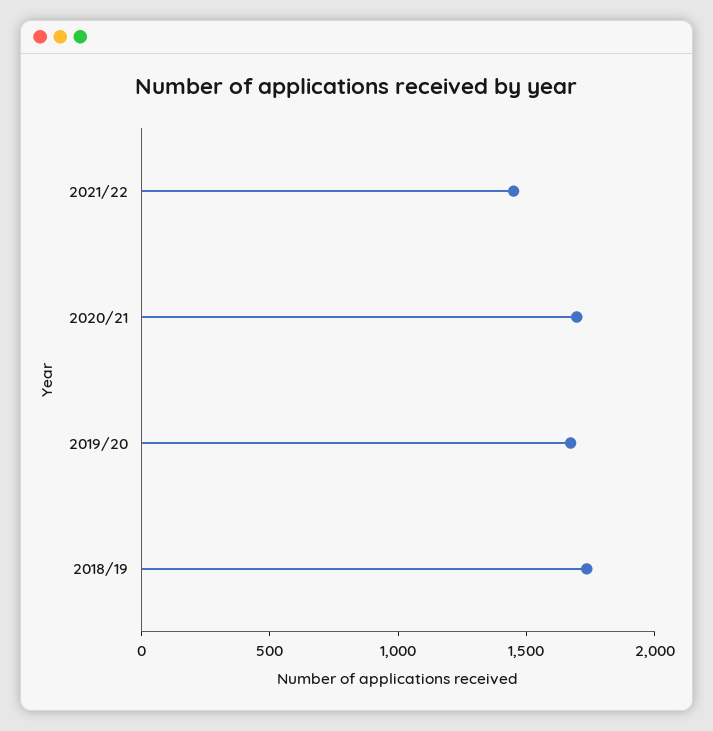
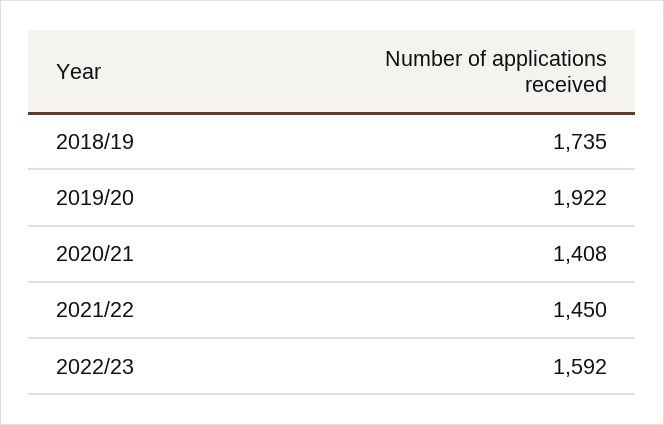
2020/21: 1700 -> 1408
2019/20: 1700 -> 1922
2022/23: none -> 1592

